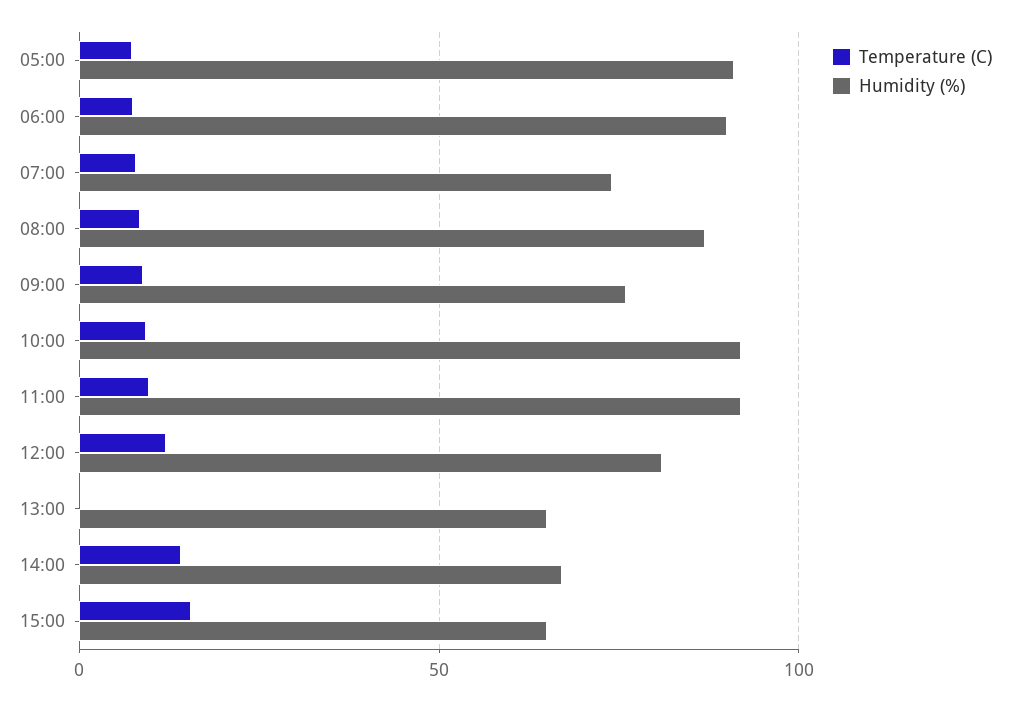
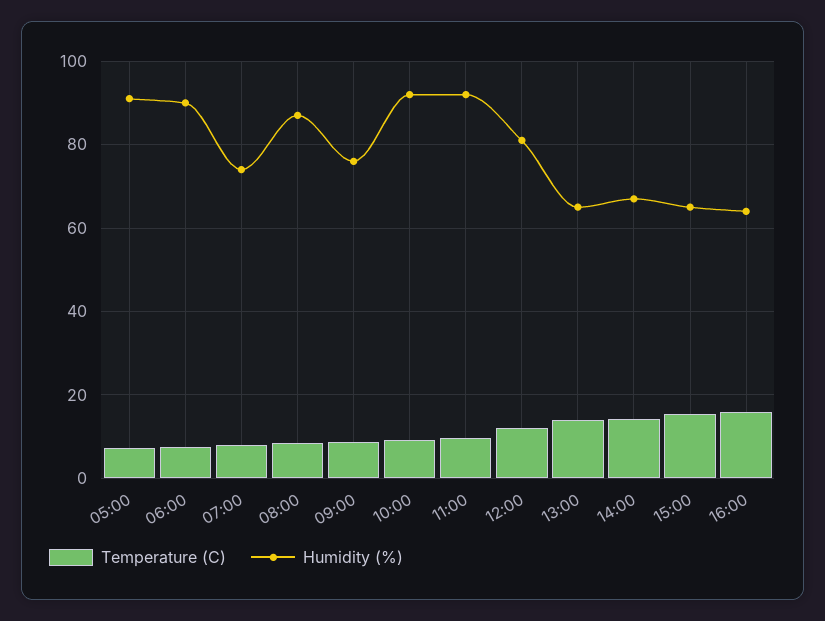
Temperature (C), 13:00: 0 -> 14
Temperature (C), 16:00: none -> 16
Humidity (%), 16:00: none -> 64

